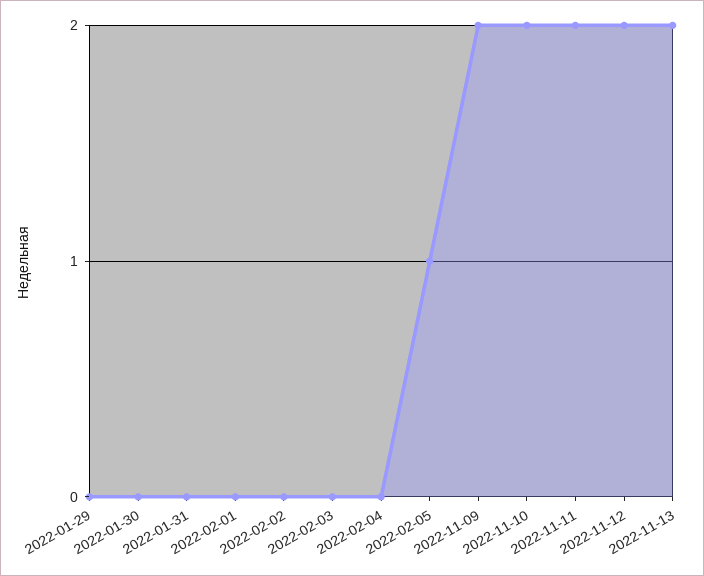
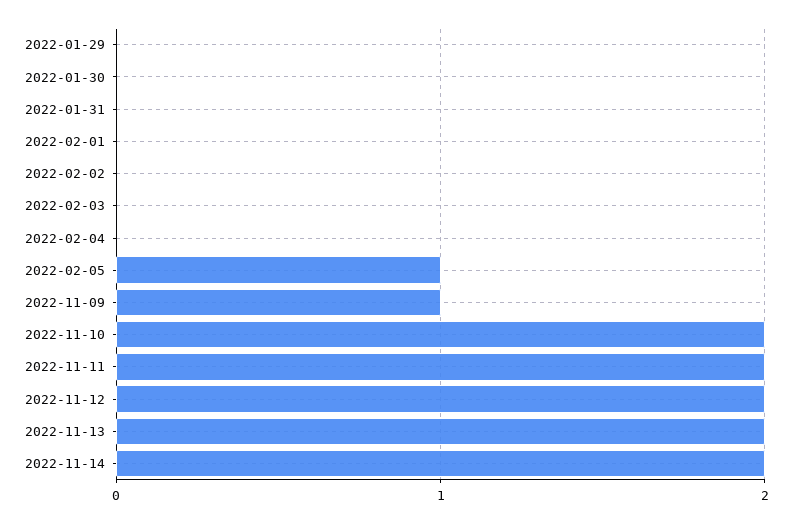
2022-11-09: 2 -> 1
2022-11-14: none -> 2

